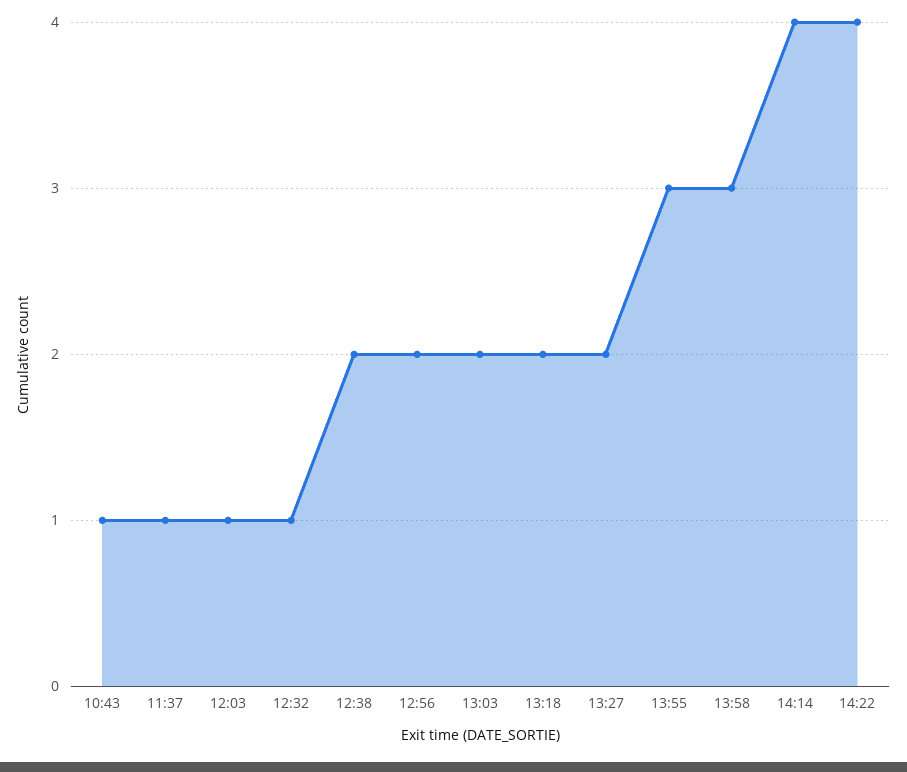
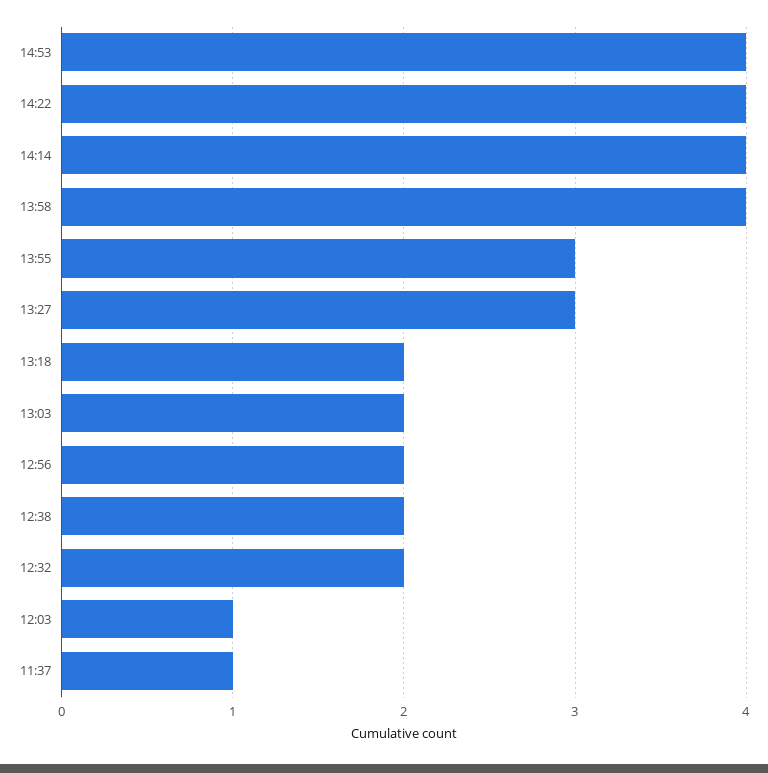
10:43: 1 -> none
12:32: 1 -> 2
13:27: 2 -> 3
13:58: 3 -> 4
14:53: none -> 4

